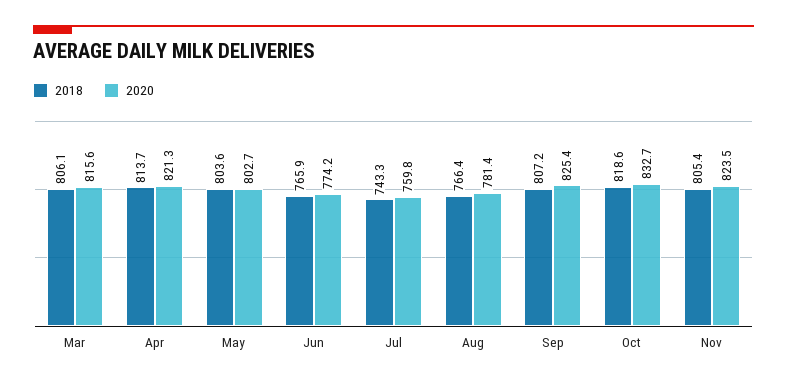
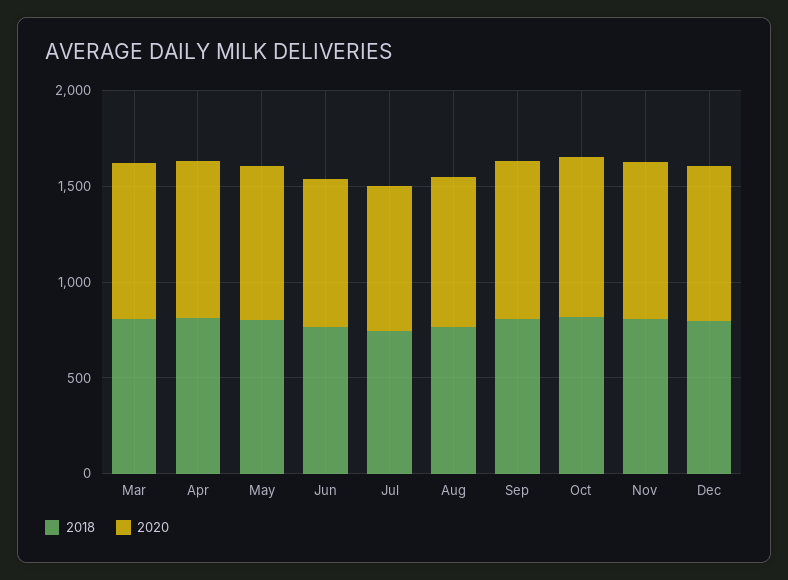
2018, Dec: none -> 800
2020, Dec: none -> 800

